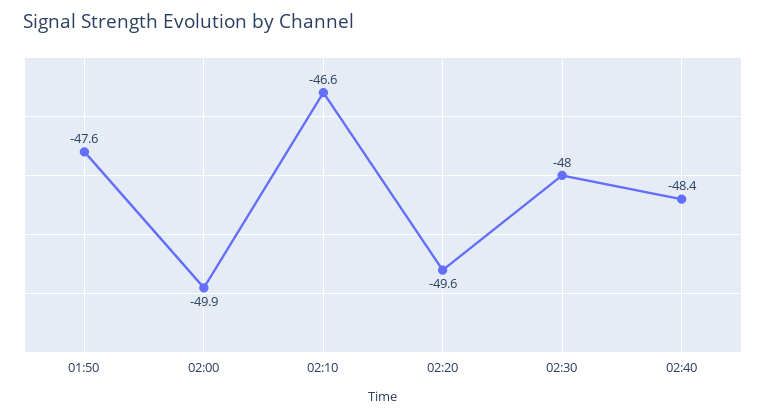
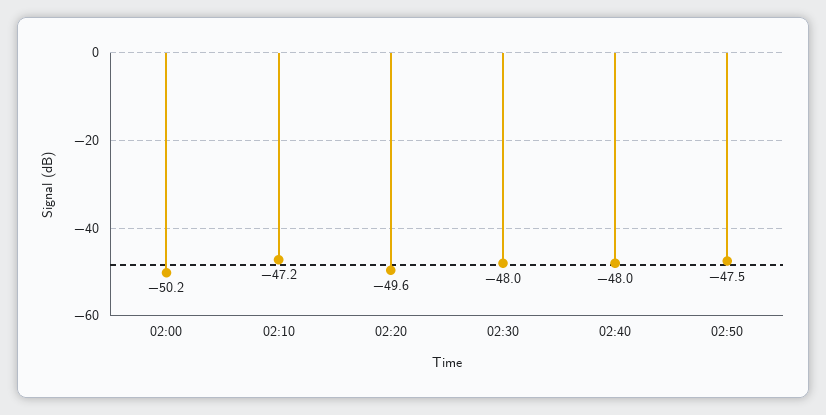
01:50: -47.6 -> none
02:00: -49.9 -> -50.2
02:10: -46.6 -> -47.2
02:40: -48.4 -> -48
02:50: none -> -47.5

